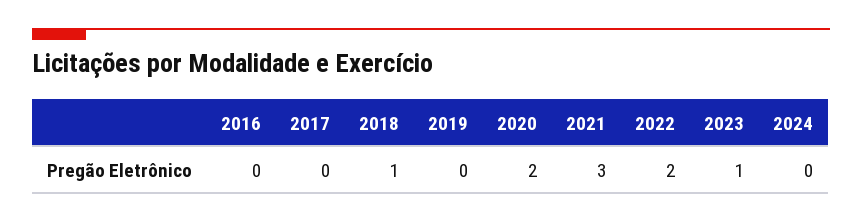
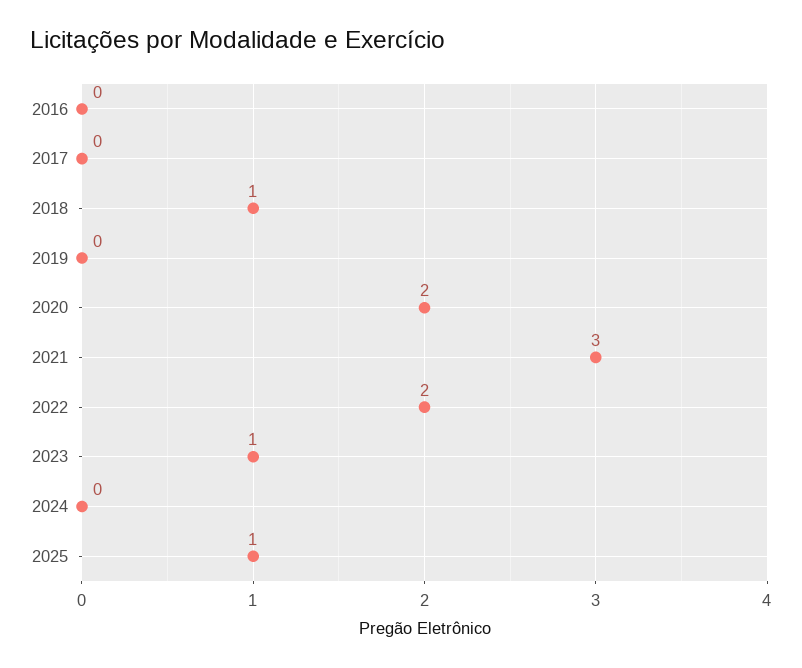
2025: none -> 1

